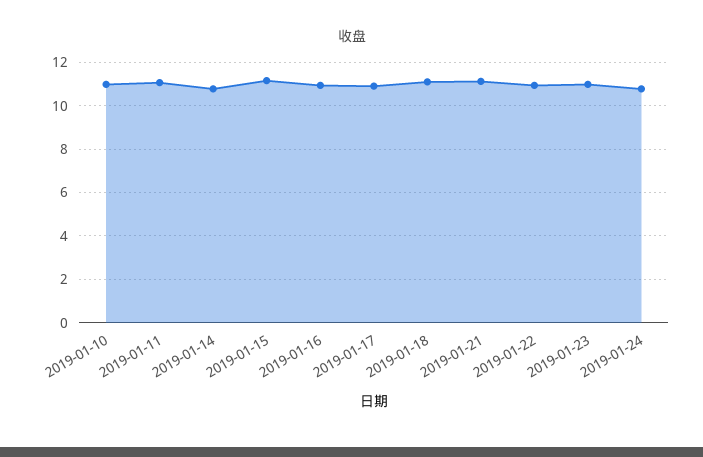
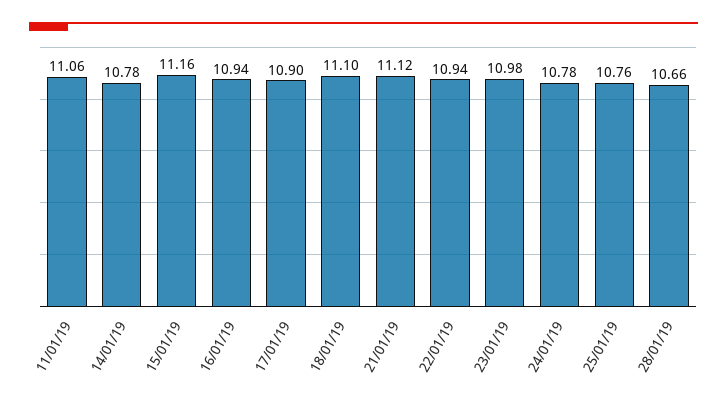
2019-01-10: 11 -> none
25/01/19: none -> 10.76
28/01/19: none -> 10.66

